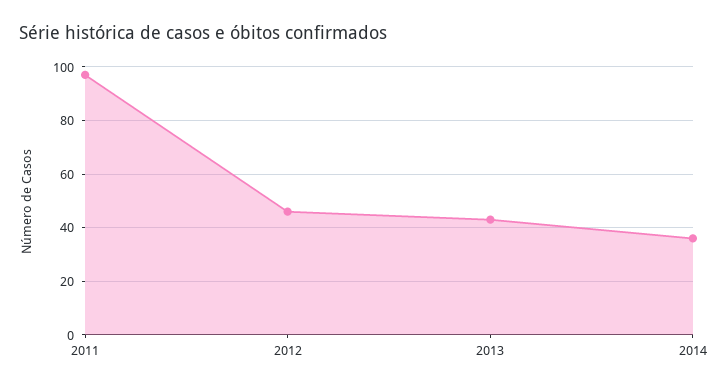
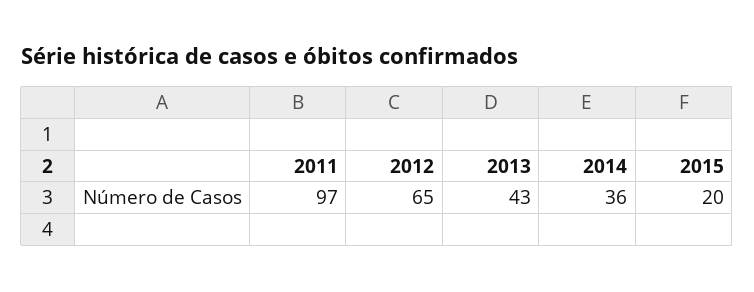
2012: 45 -> 65
2015: none -> 20

